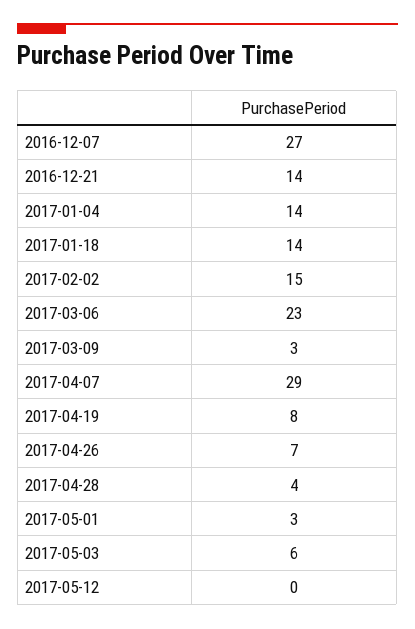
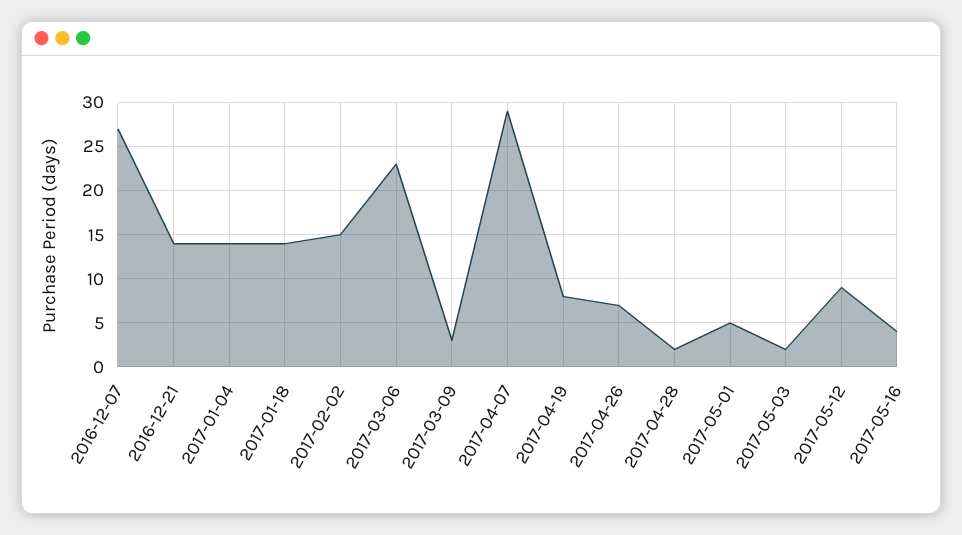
2017-04-28: 4 -> 2
2017-05-01: 3 -> 5
2017-05-03: 6 -> 2
2017-05-12: 0 -> 9
2017-05-16: none -> 4

